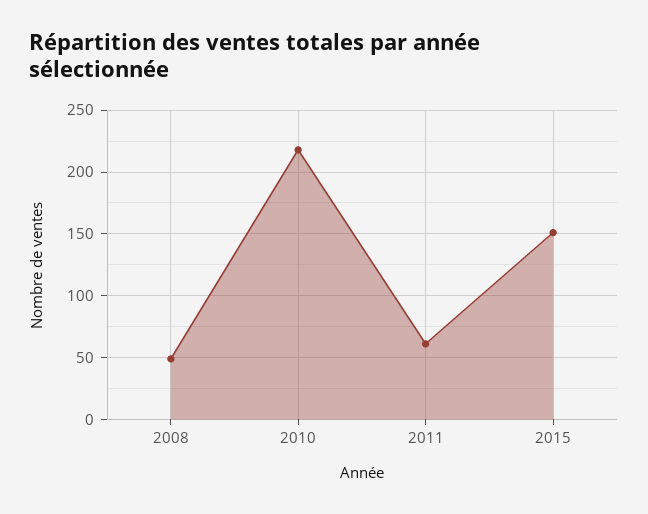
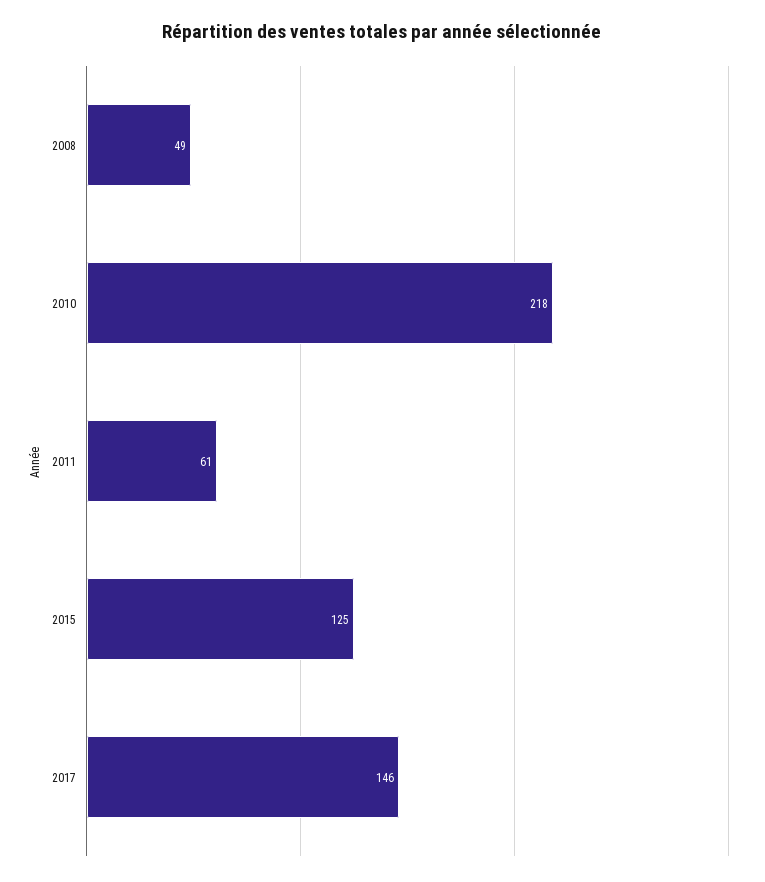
2015: 150 -> 125
2017: none -> 146

